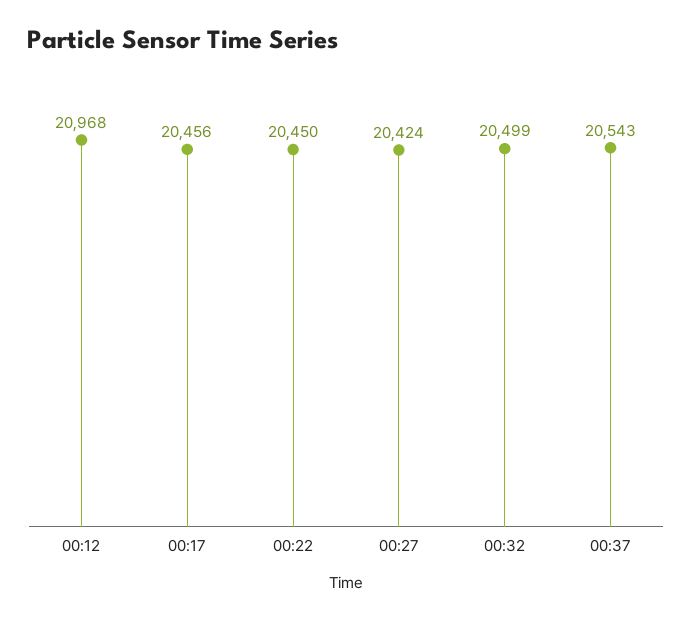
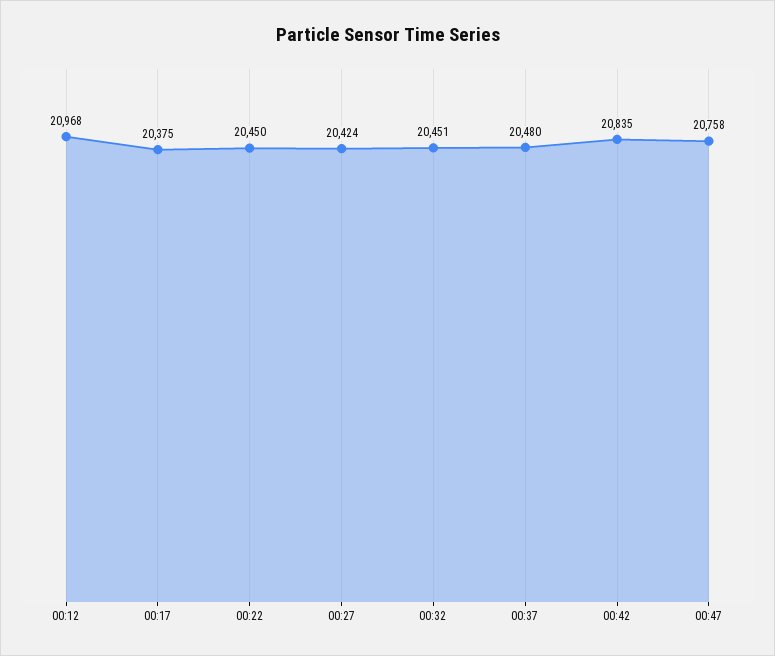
00:17: 20456 -> 20375
00:32: 20499 -> 20451
00:37: 20543 -> 20480
00:42: none -> 20835
00:47: none -> 20758

